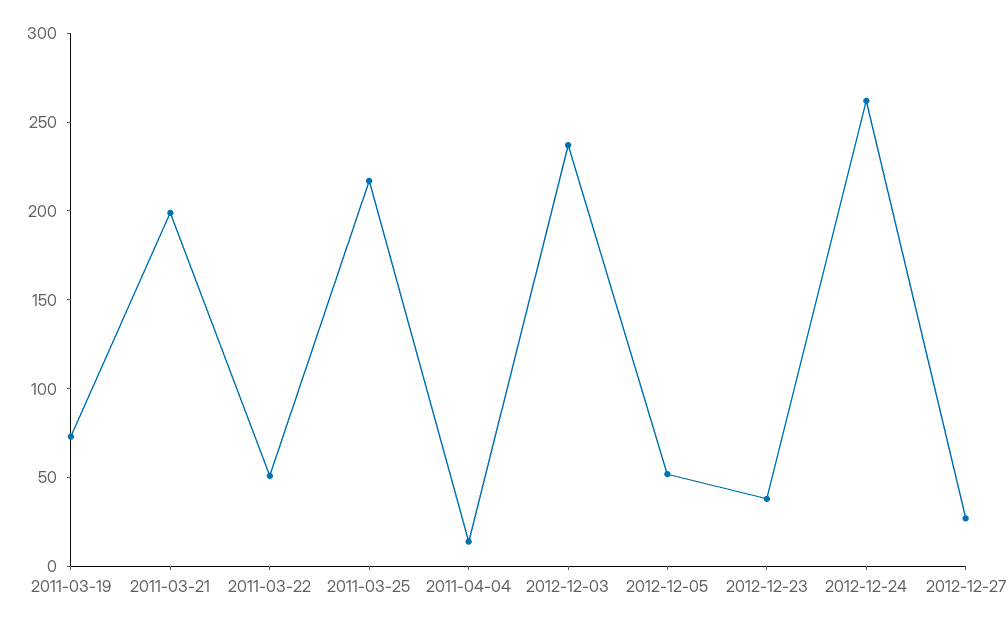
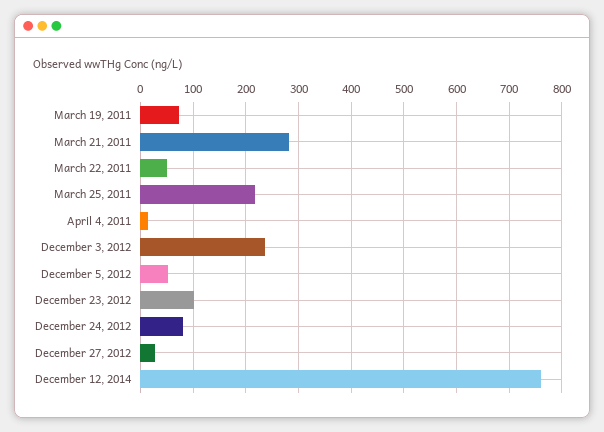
2011-03-21: 200 -> 280
2012-12-23: 40 -> 100
2012-12-24: 260 -> 80
December 12, 2014: none -> 760

